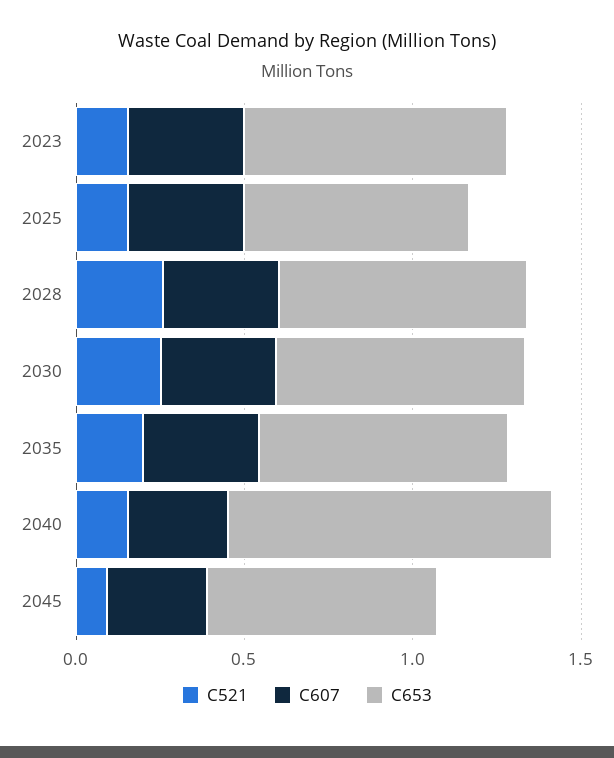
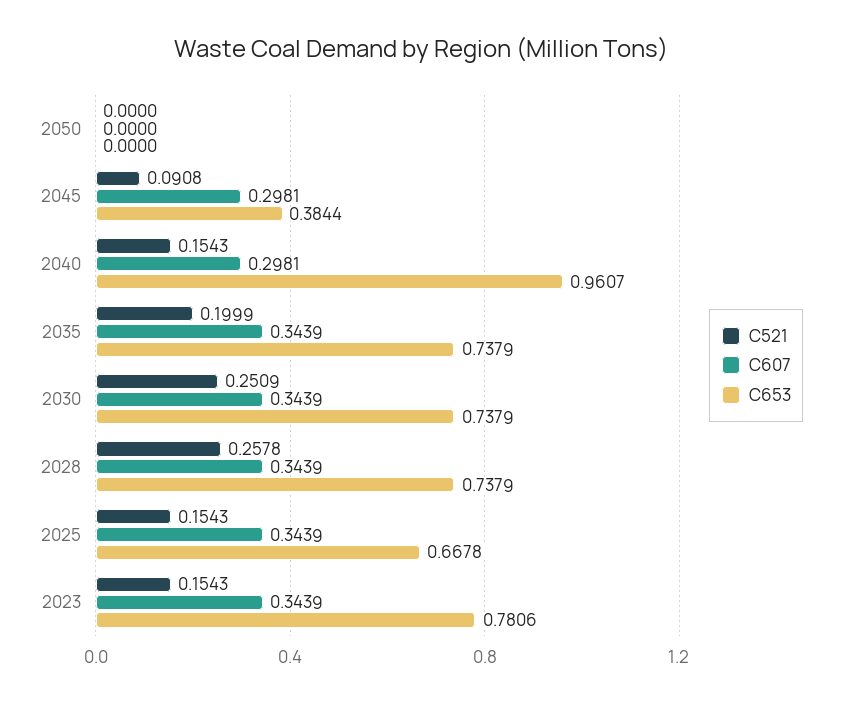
C653, 2045: 0.7 -> 0.3844
C521, 2050: none -> 0
C607, 2050: none -> 0
C653, 2050: none -> 0

